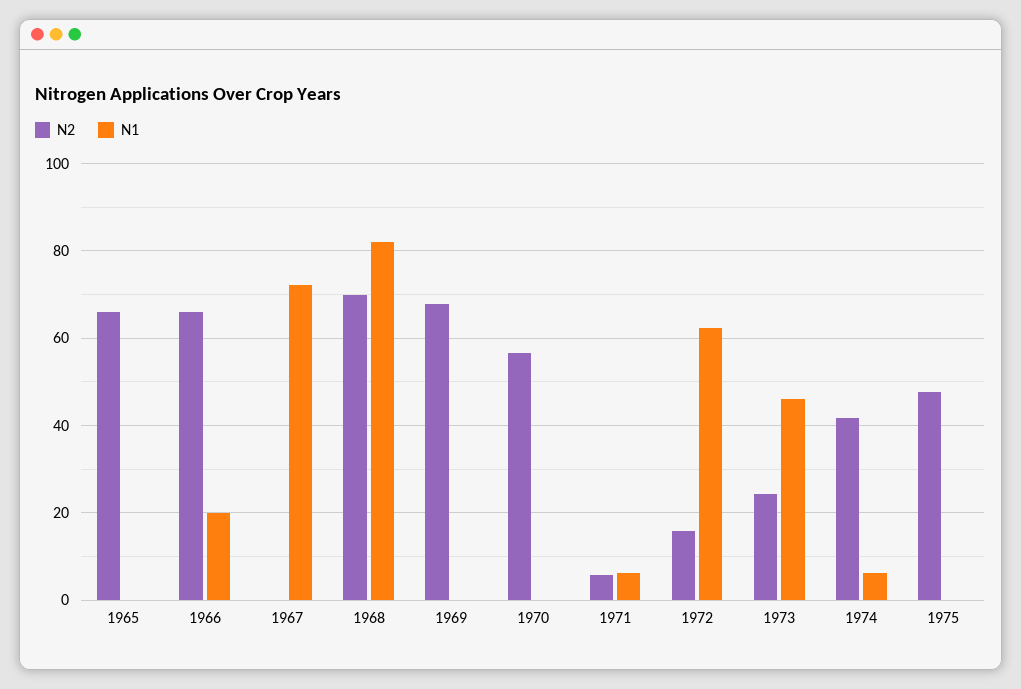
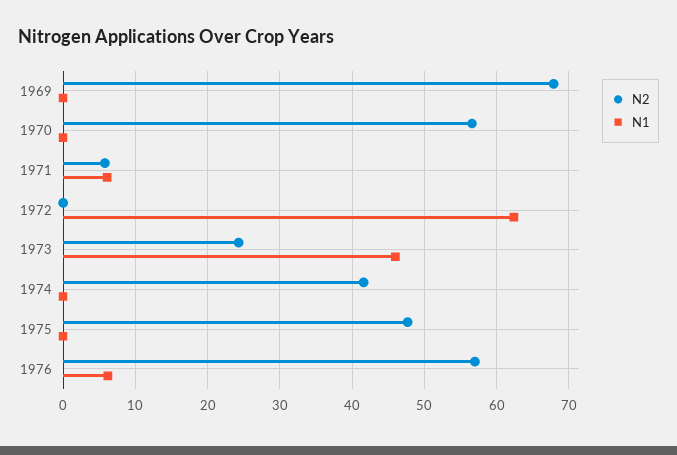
N2, 1965: 66 -> none
N1, 1965: 0 -> none
N2, 1966: 66 -> none
N1, 1966: 20 -> none
N2, 1967: 0 -> none
N1, 1967: 72 -> none
N2, 1968: 70 -> none
N1, 1968: 82 -> none
N2, 1972: 16 -> 0
N1, 1974: 6 -> 0
N2, 1976: none -> 57
N1, 1976: none -> 6

